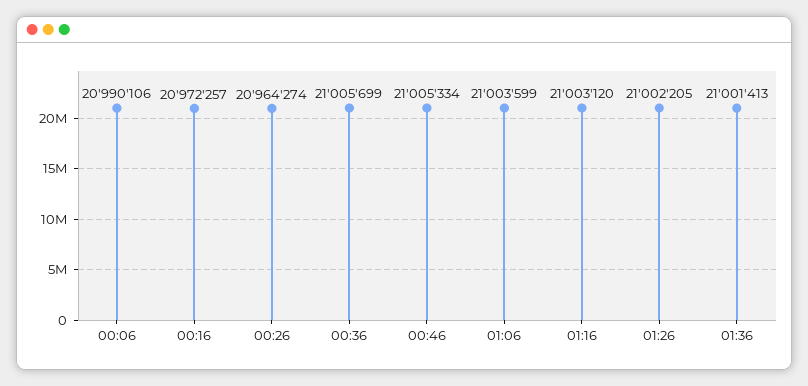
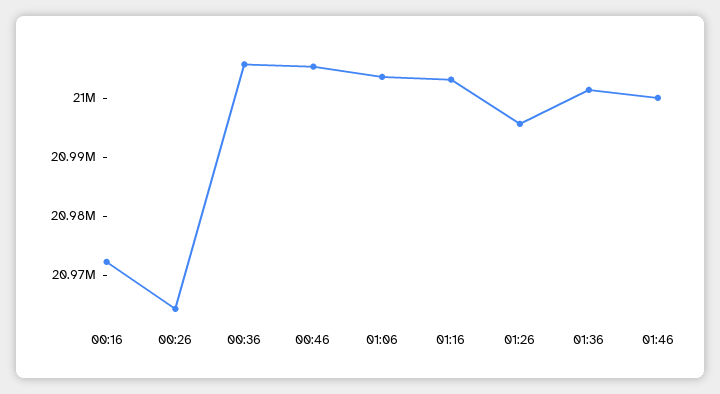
00:06: 20990106 -> none
01:26: 21002205 -> 20996000
01:46: none -> 21000000

